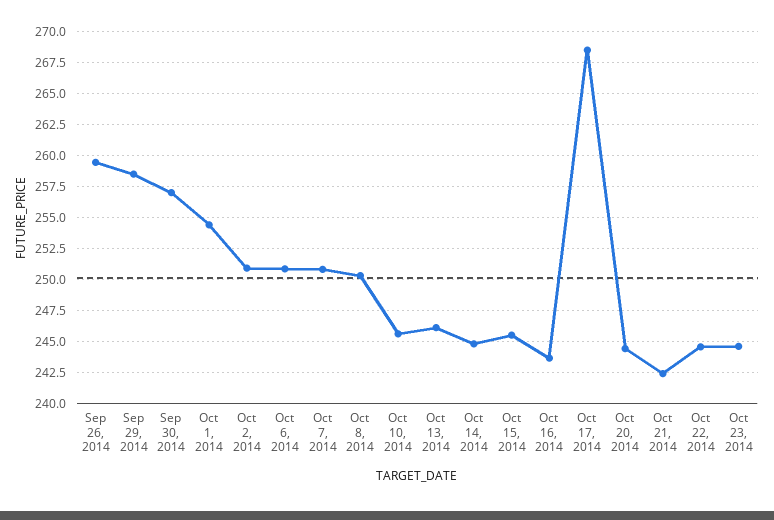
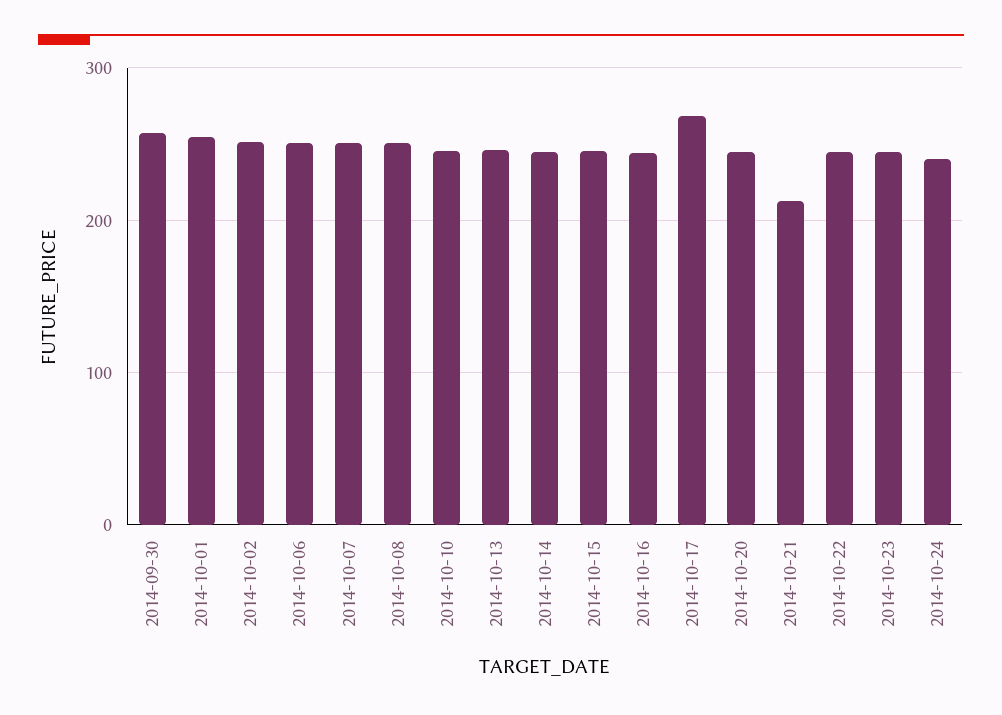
Sep 26, 2014: 259.5 -> none
Sep 29, 2014: 258.5 -> none
Oct 21, 2014: 242.5 -> 210
2014-10-24: none -> 240

